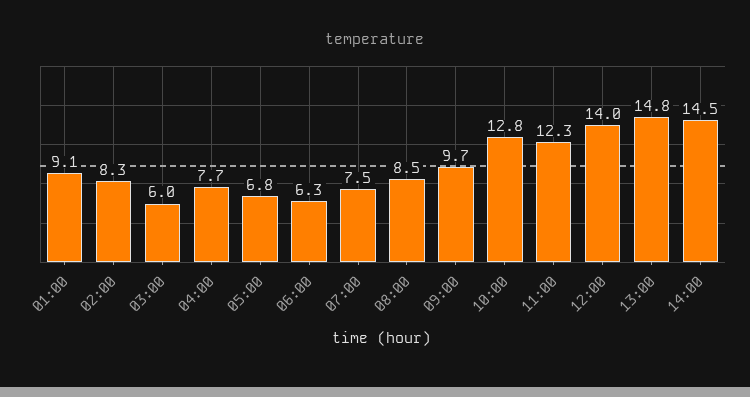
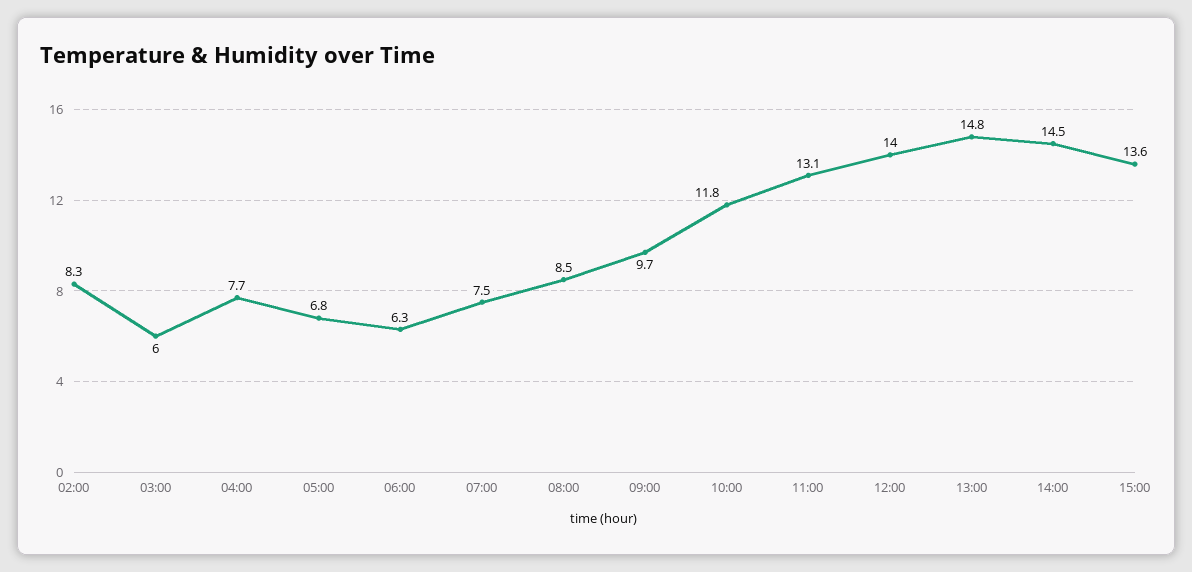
01:00: 9.1 -> none
10:00: 12.8 -> 11.8
11:00: 12.3 -> 13.1
15:00: none -> 13.6

